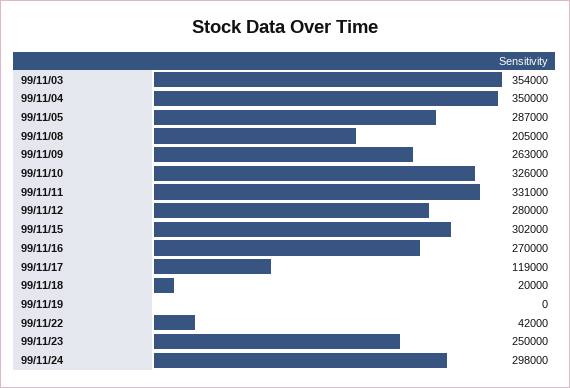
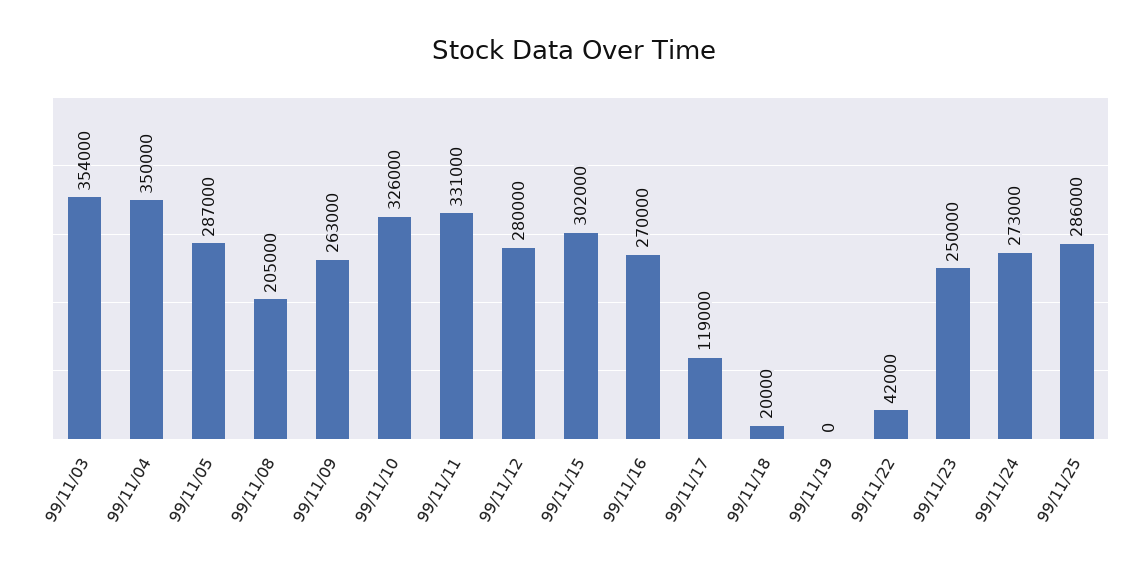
99/11/24: 298000 -> 273000
99/11/25: none -> 286000

